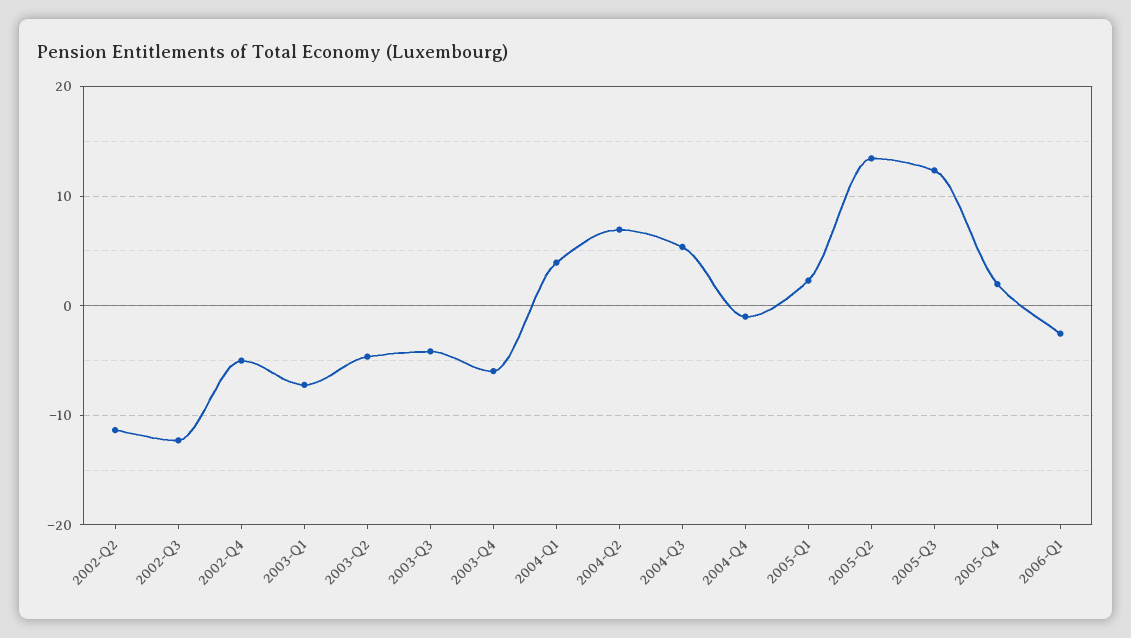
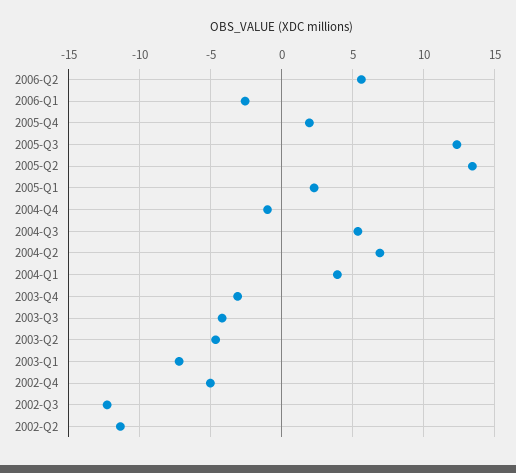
2003-Q4: -6 -> -3
2006-Q2: none -> 5.5

